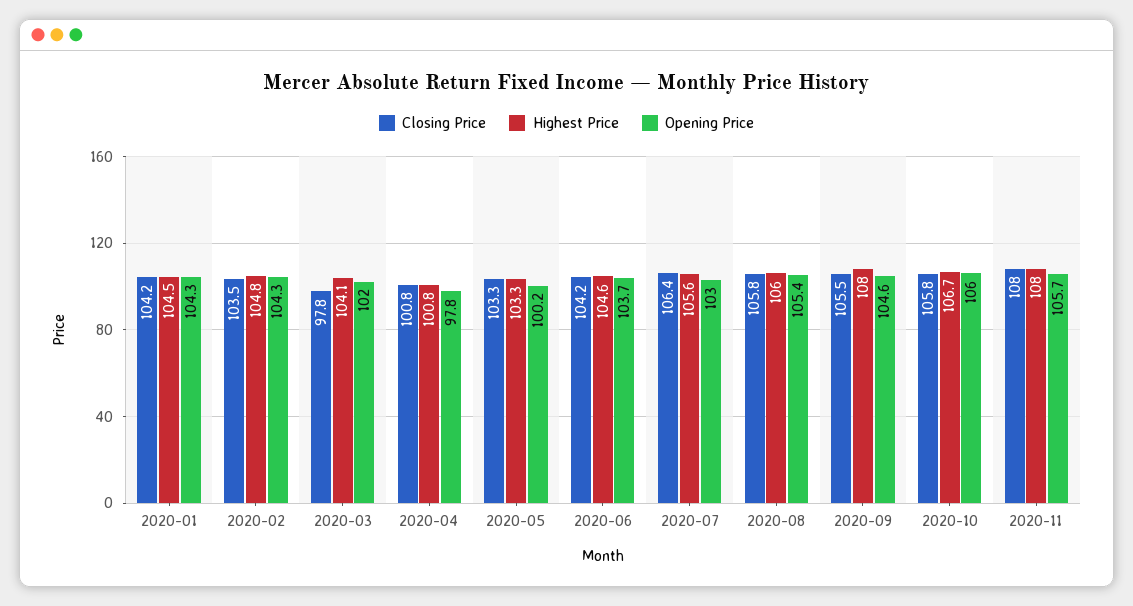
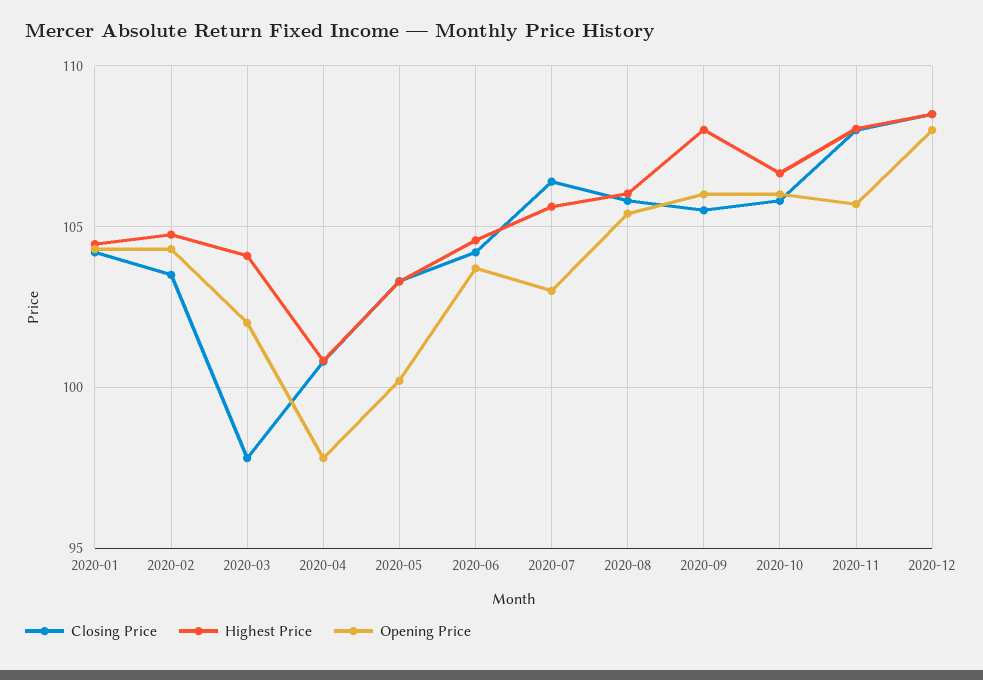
Opening Price, 2020-09: 104.6 -> 106
Closing Price, 2020-12: none -> 108.5
Highest Price, 2020-12: none -> 108.5
Opening Price, 2020-12: none -> 108

